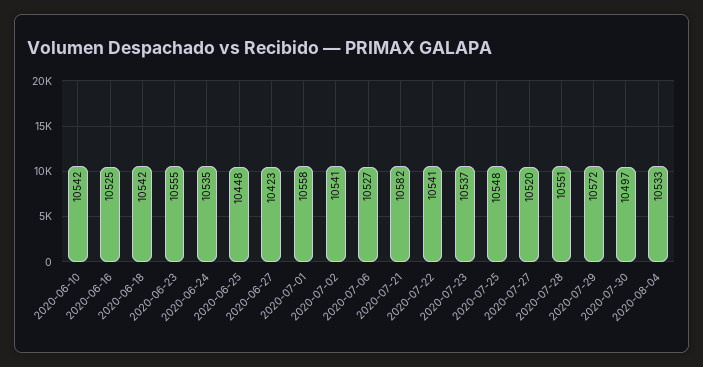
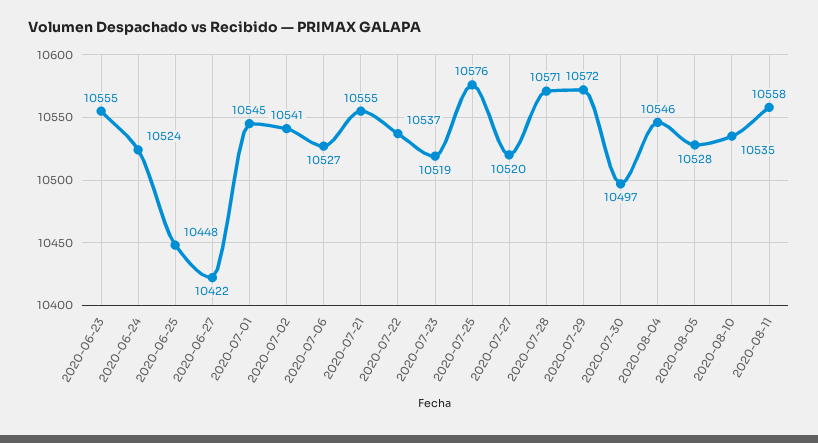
2020-06-10: 10542 -> none
2020-06-16: 10525 -> none
2020-06-18: 10542 -> none
2020-06-24: 10535 -> 10524
2020-06-27: 10423 -> 10422
2020-07-01: 10558 -> 10545
2020-07-21: 10582 -> 10555
2020-07-22: 10541 -> 10537
2020-07-23: 10537 -> 10519
2020-07-25: 10548 -> 10576
2020-07-28: 10551 -> 10571
2020-08-04: 10533 -> 10546
2020-08-05: none -> 10528
2020-08-10: none -> 10535
2020-08-11: none -> 10558

